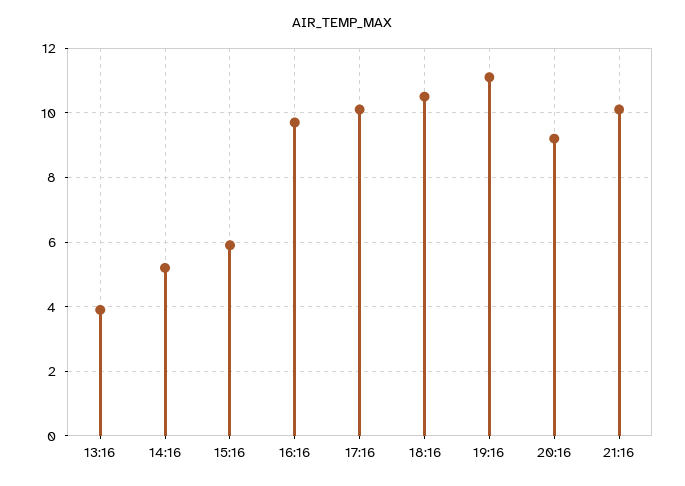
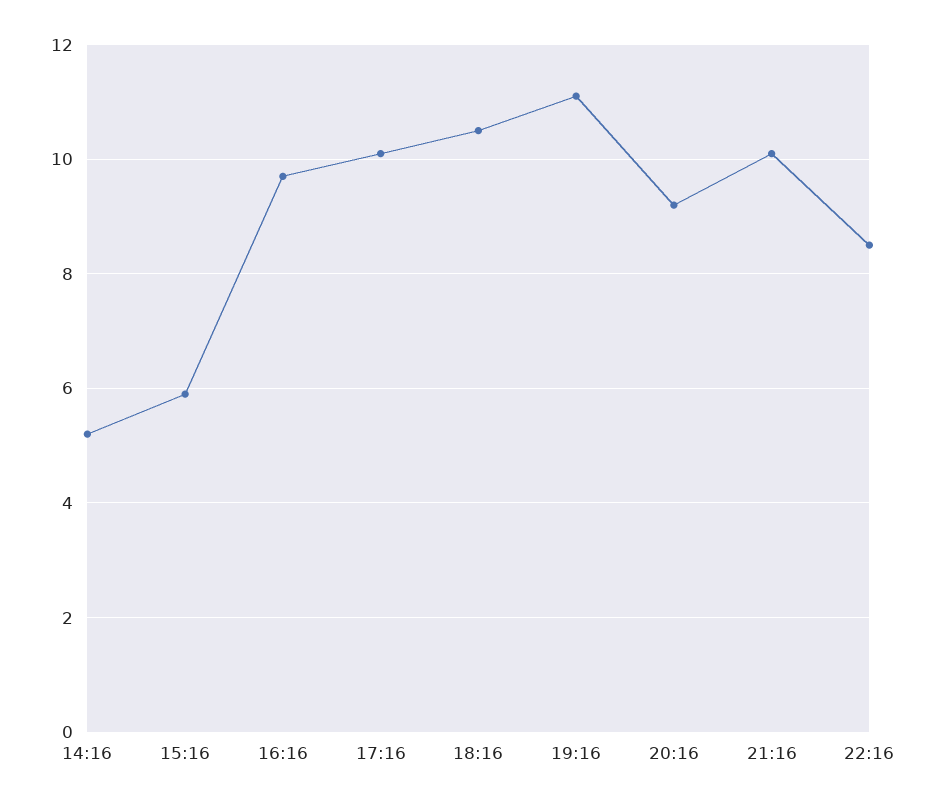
13:16: 4 -> none
22:16: none -> 8.5

